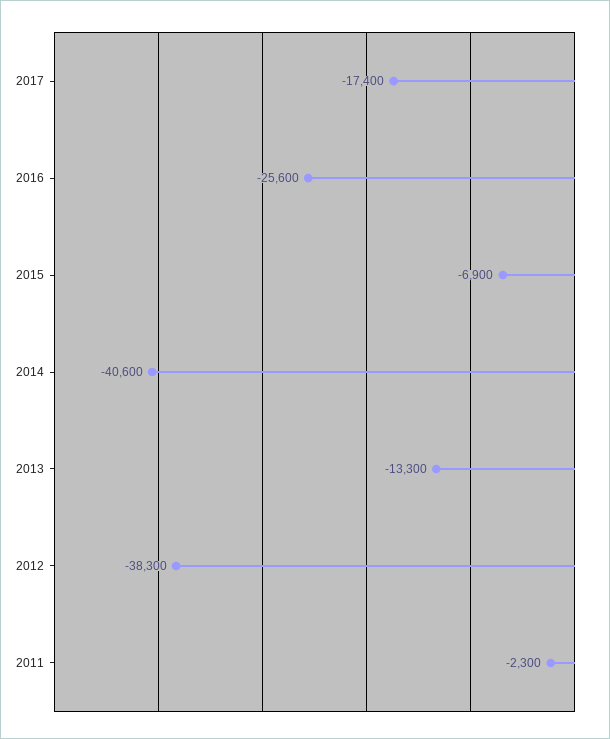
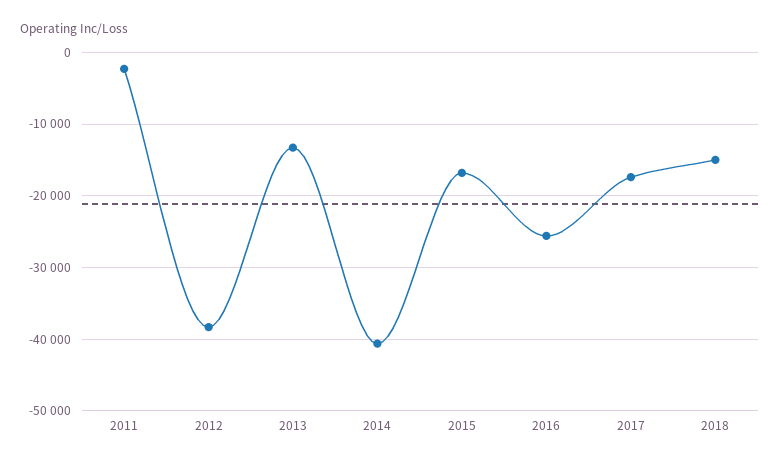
2015: -6900 -> -17000
2018: none -> -15000

